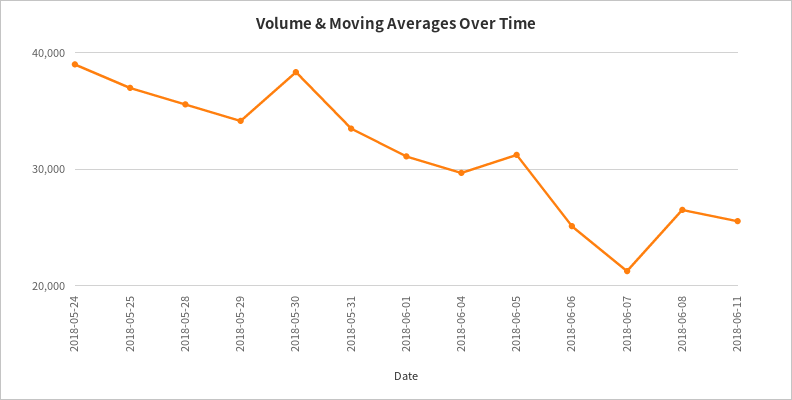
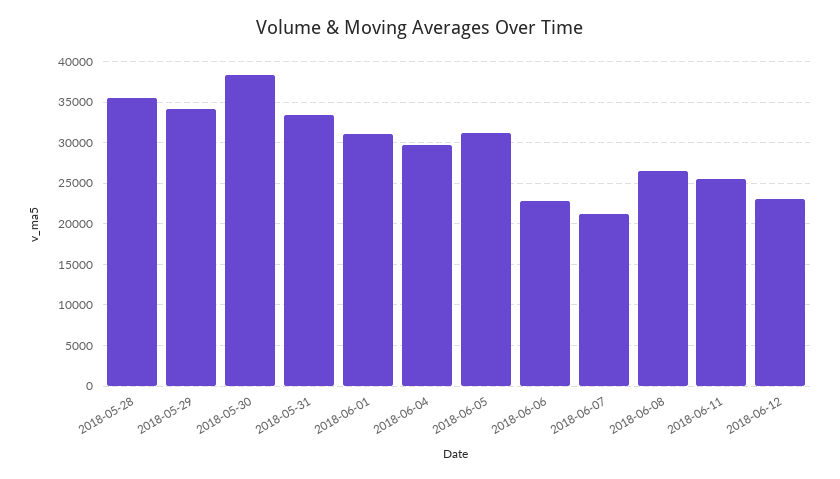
2018-05-24: 39000 -> none
2018-05-25: 37000 -> none
2018-06-06: 25000 -> 23000
2018-06-12: none -> 23000

